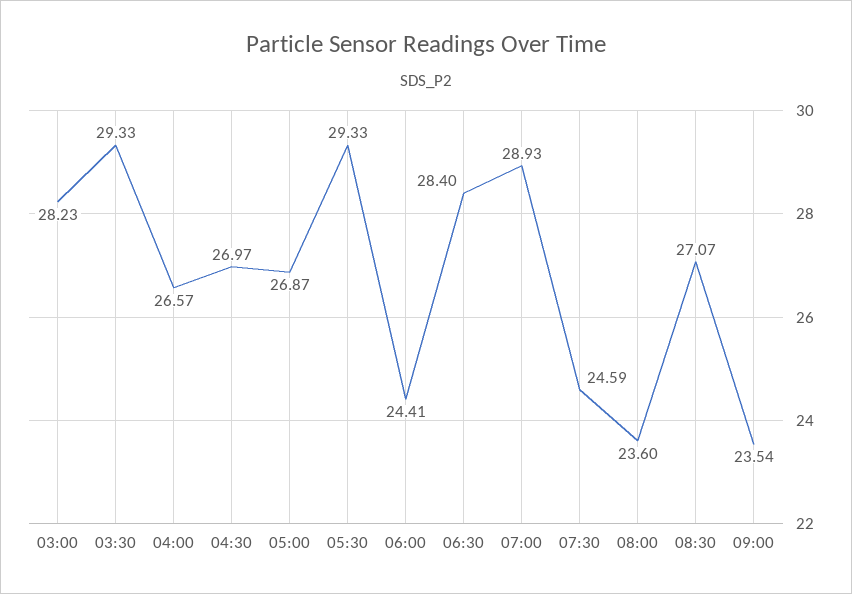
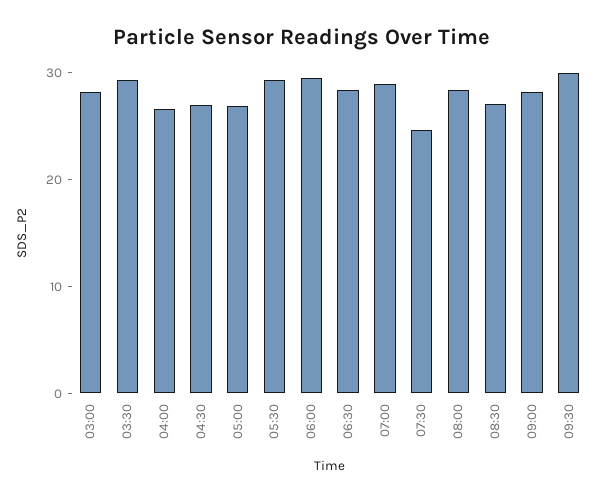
06:00: 24.41 -> 30
08:00: 23.6 -> 28
09:00: 23.54 -> 28
09:30: none -> 30

